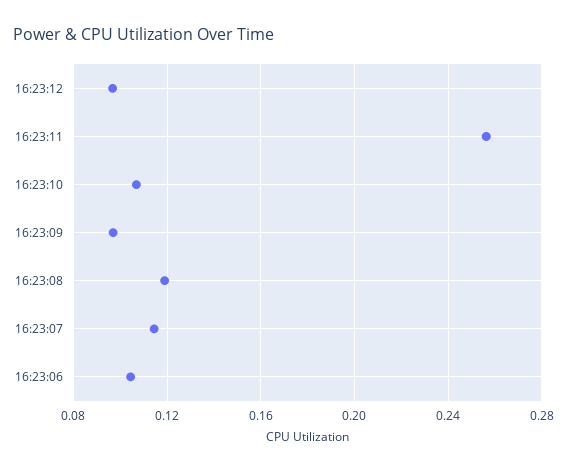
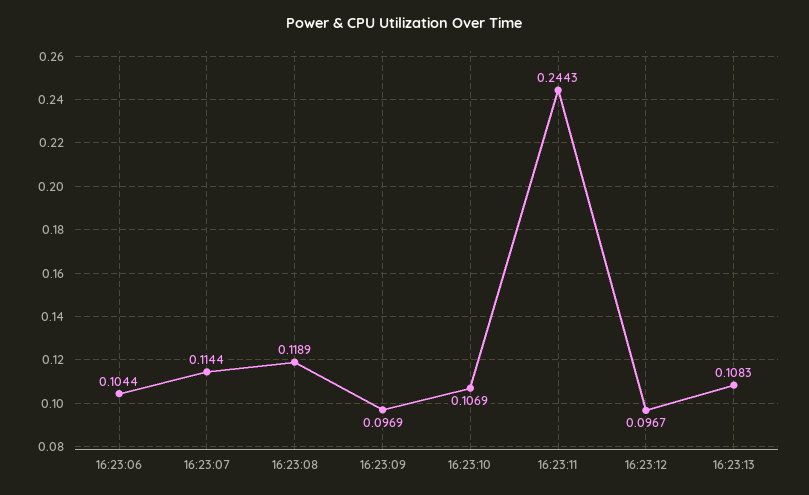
16:23:11: 0.255 -> 0.2443
16:23:13: none -> 0.1083

